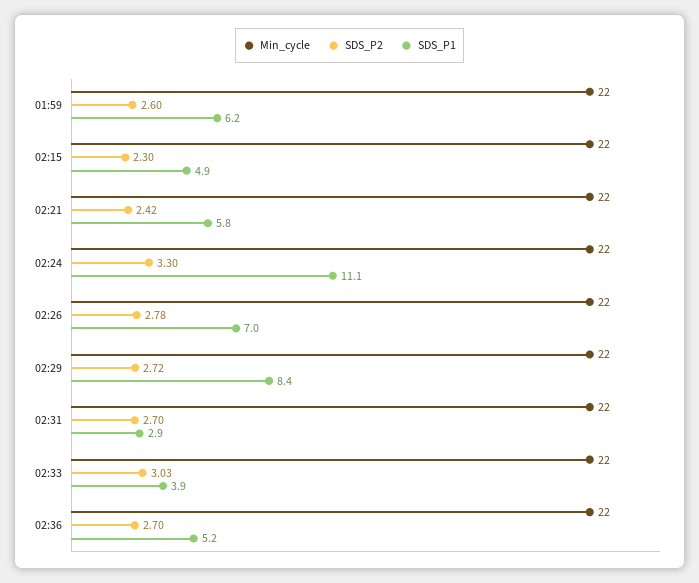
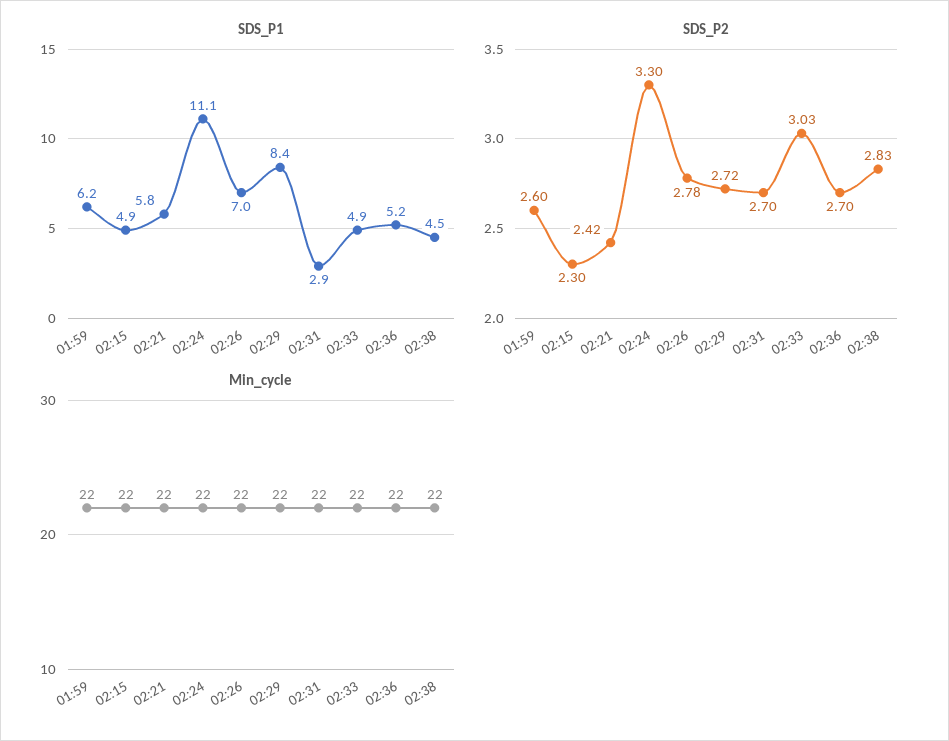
SDS_P1, 02:33: 3.9 -> 4.9
SDS_P1, 02:38: none -> 4.5
SDS_P2, 02:38: none -> 2.83
Min_cycle, 02:38: none -> 22

